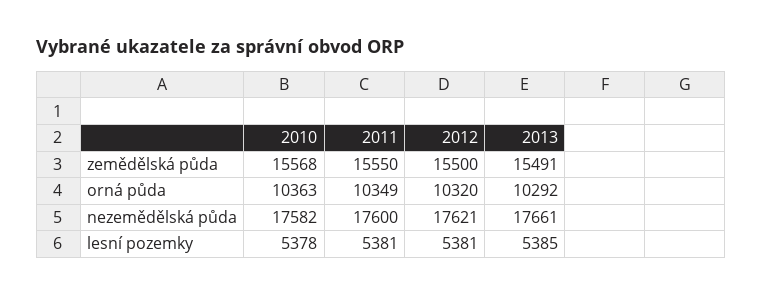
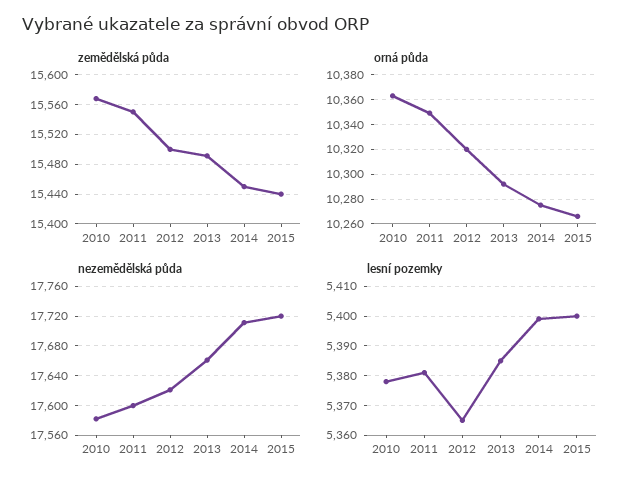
lesní pozemky, 2012: 5381 -> 5365
zemědělská půda, 2014: none -> 15450
zemědělská půda, 2015: none -> 15440
orná půda, 2014: none -> 10275
orná půda, 2015: none -> 10265
nezemědělská půda, 2014: none -> 17710
nezemědělská půda, 2015: none -> 17720
lesní pozemky, 2014: none -> 5400
lesní pozemky, 2015: none -> 5400

